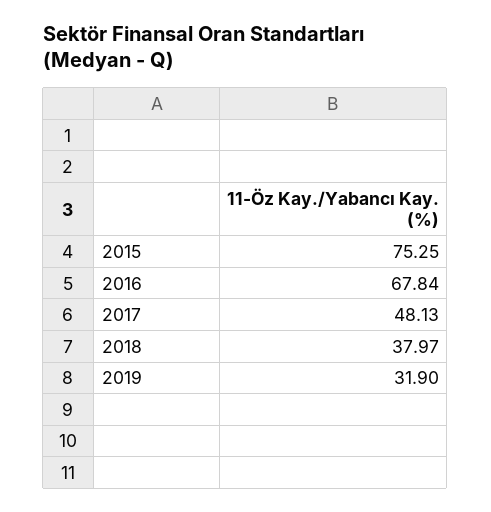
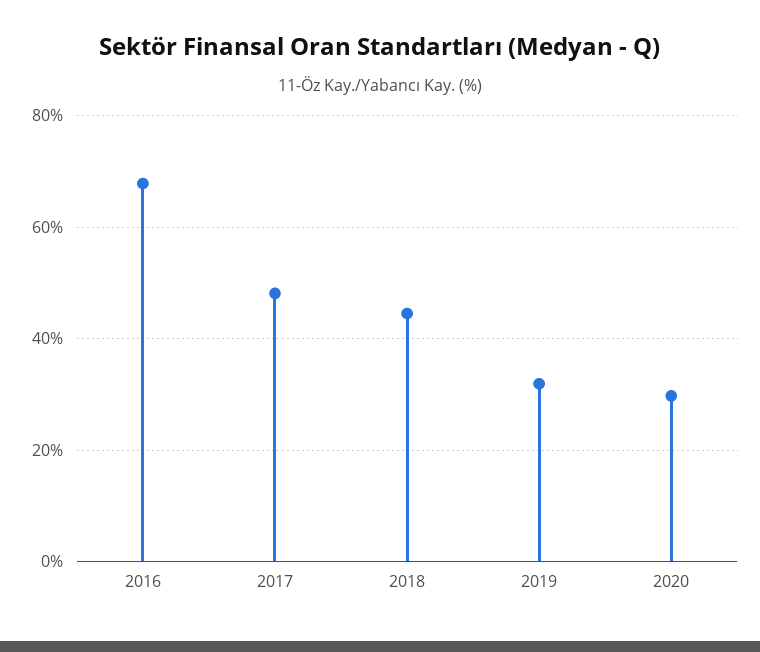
2015: 75.25 -> none
2018: 37.97 -> 44
2020: none -> 30

